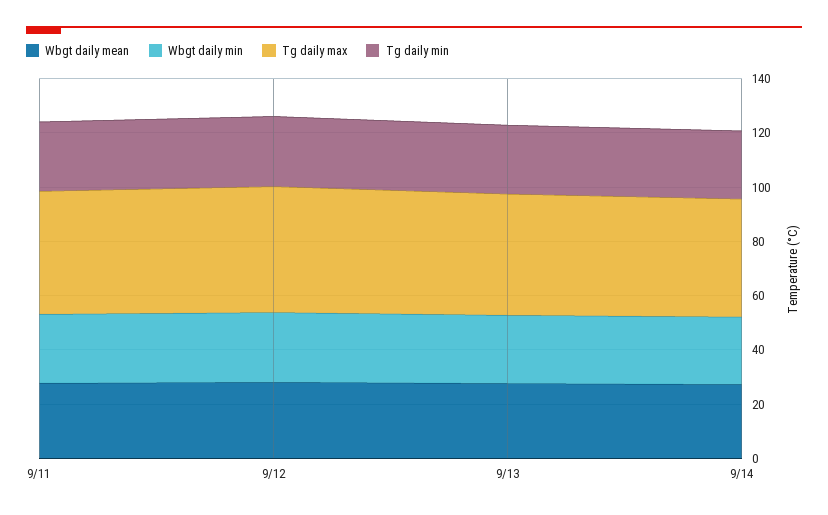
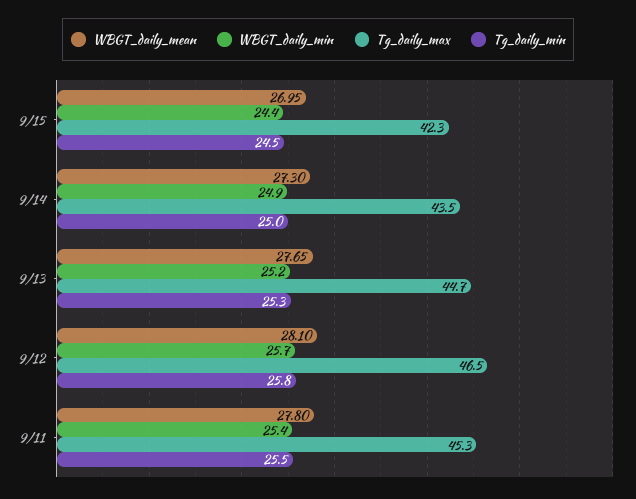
Wbgt daily mean, 9/15: none -> 26.95
Wbgt daily min, 9/15: none -> 24.4
Tg daily max, 9/15: none -> 42.3
Tg daily min, 9/15: none -> 24.5

